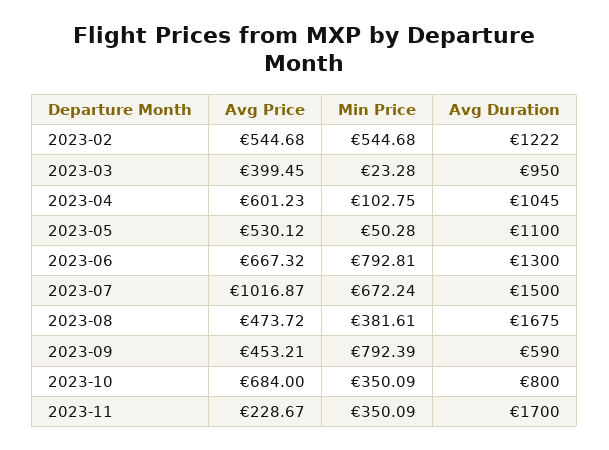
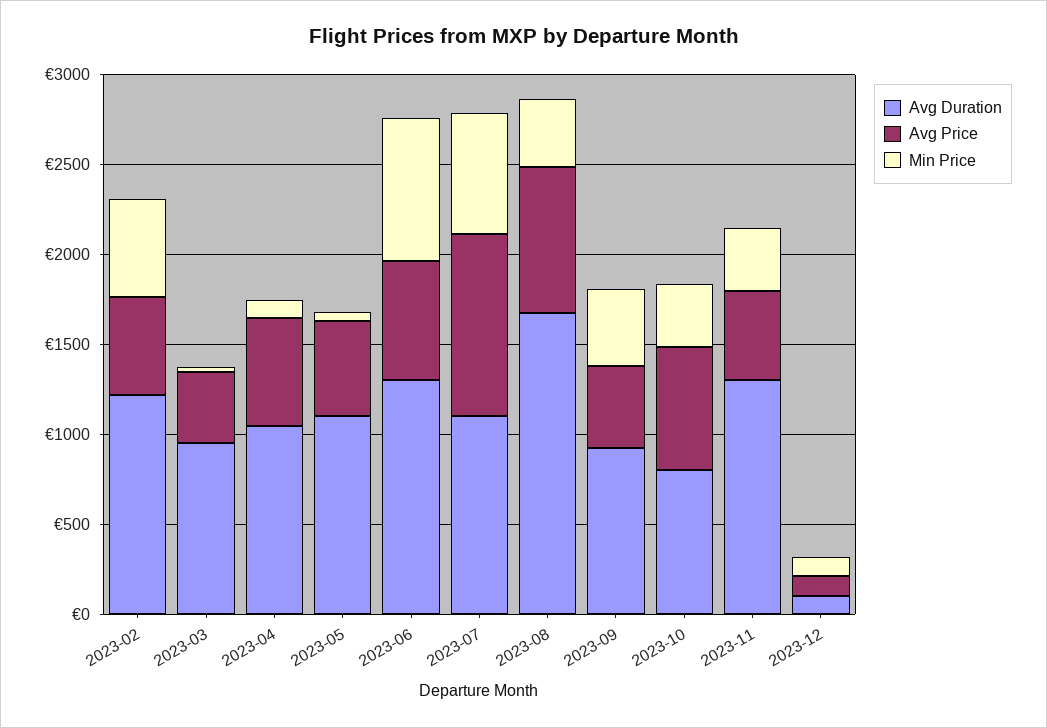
Avg Duration, 2023-07: 1500 -> 1100
Avg Price, 2023-08: 473.72 -> 800
Min Price, 2023-09: 792.39 -> 400
Avg Duration, 2023-09: 590 -> 900
Avg Price, 2023-11: 228.67 -> 500
Avg Duration, 2023-11: 1700 -> 1300
Avg Duration, 2023-12: none -> 100
Avg Price, 2023-12: none -> 100
Min Price, 2023-12: none -> 100

